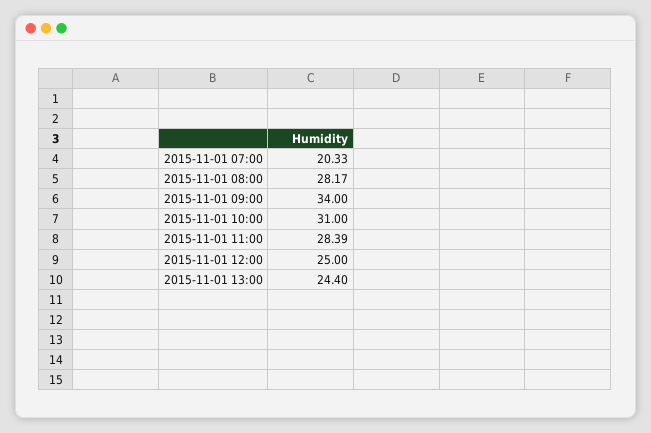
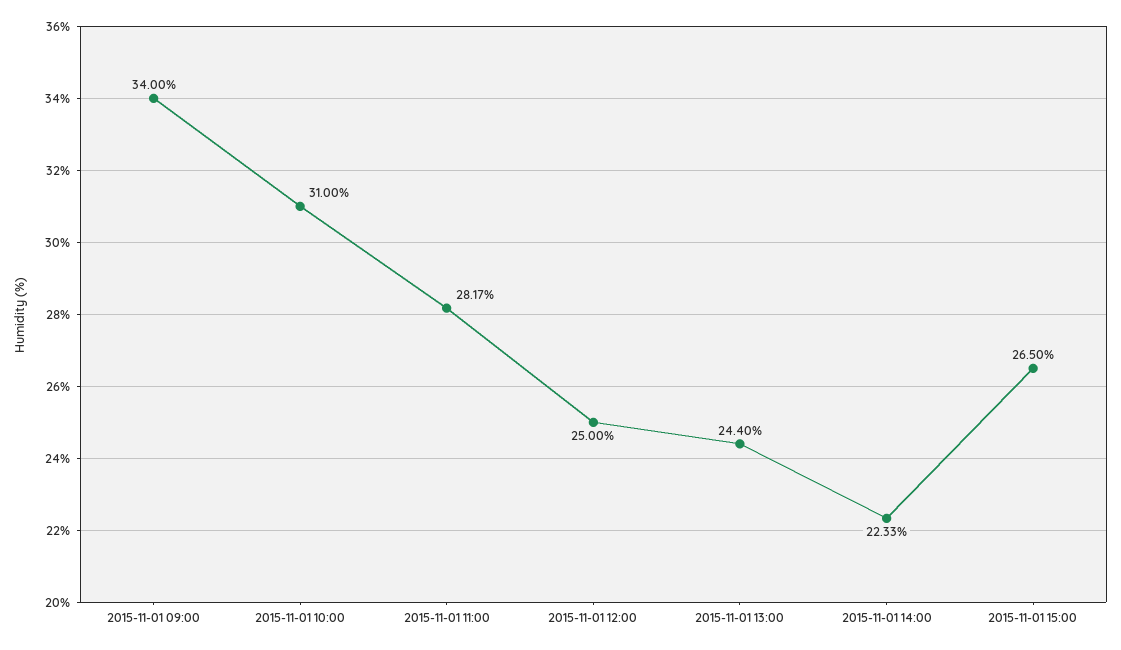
2015-11-01 07:00: 20.33 -> none
2015-11-01 08:00: 28.17 -> none
2015-11-01 11:00: 28.39 -> 28.17
2015-11-01 14:00: none -> 22.33
2015-11-01 15:00: none -> 26.5

